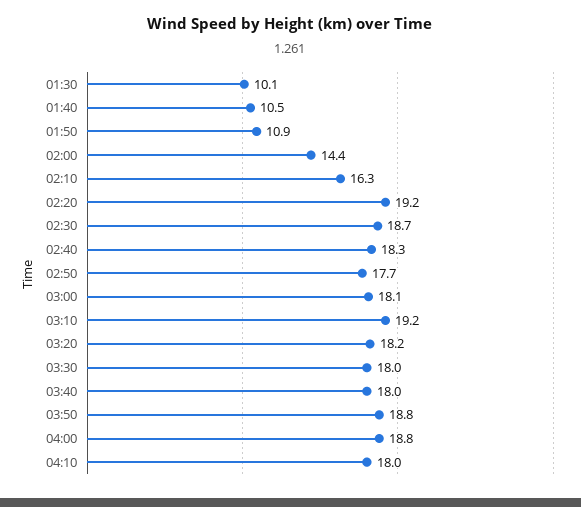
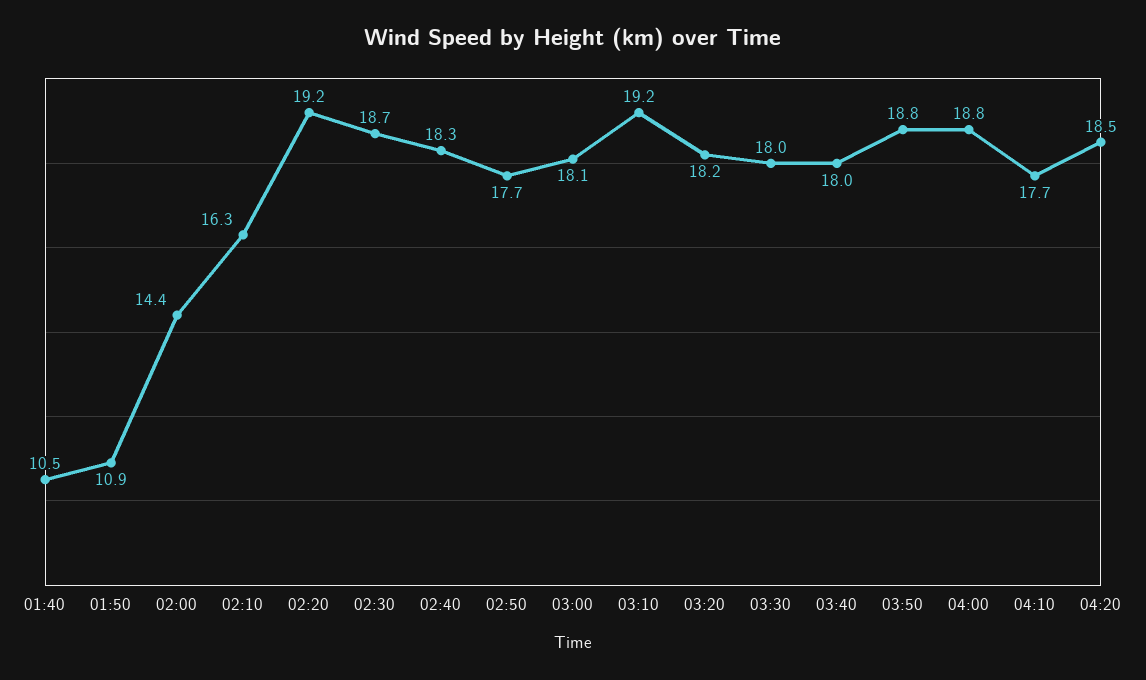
01:30: 10.1 -> none
04:10: 18 -> 17.7
04:20: none -> 18.5

